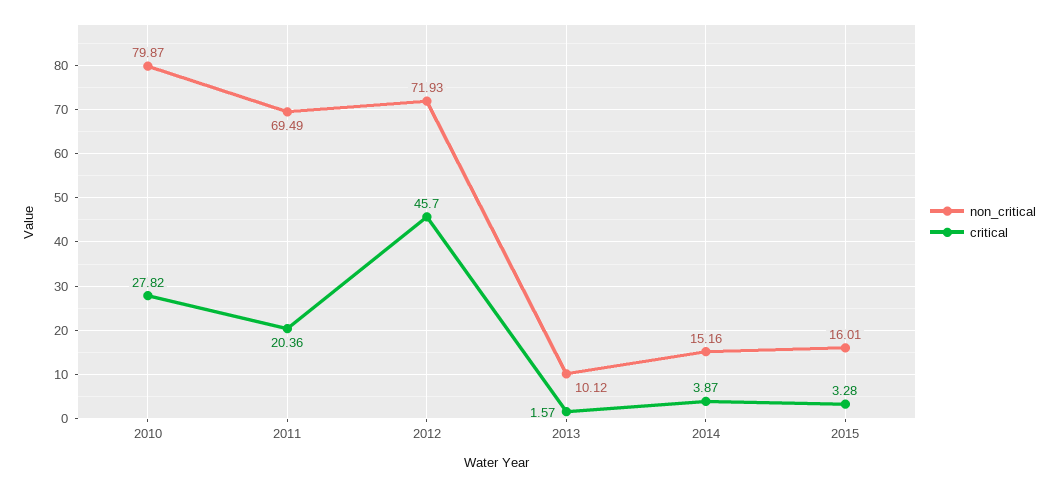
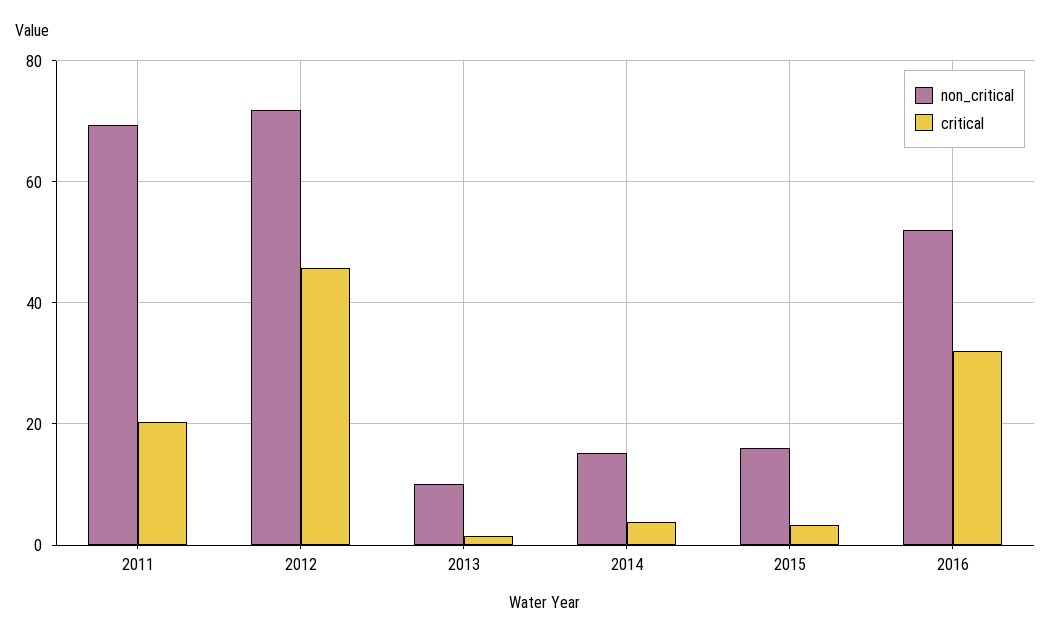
non_critical, 2010: 79.87 -> none
critical, 2010: 27.82 -> none
non_critical, 2016: none -> 52
critical, 2016: none -> 32

